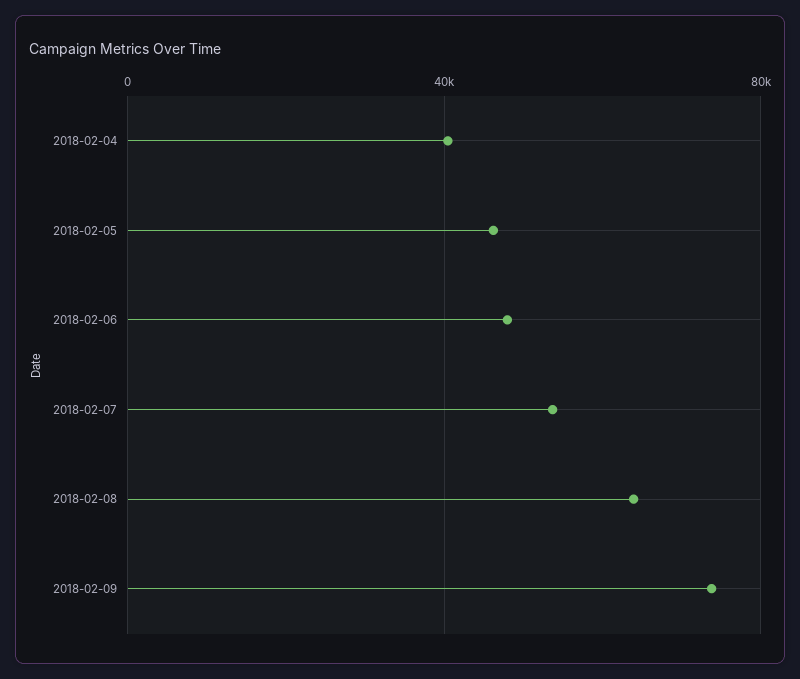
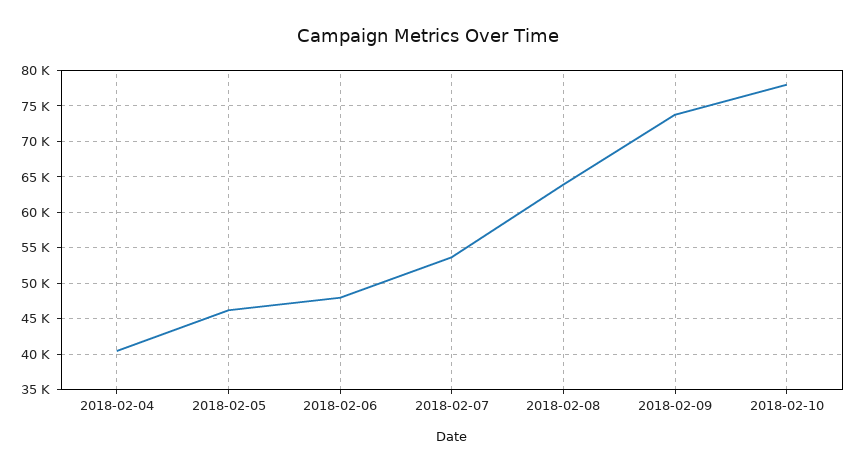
2018-02-10: none -> 78000

